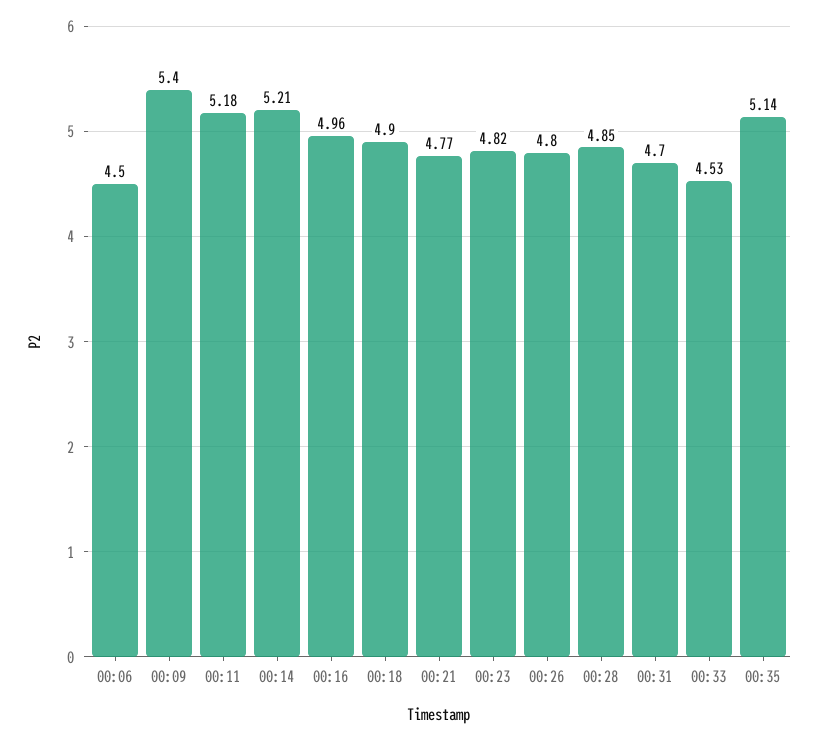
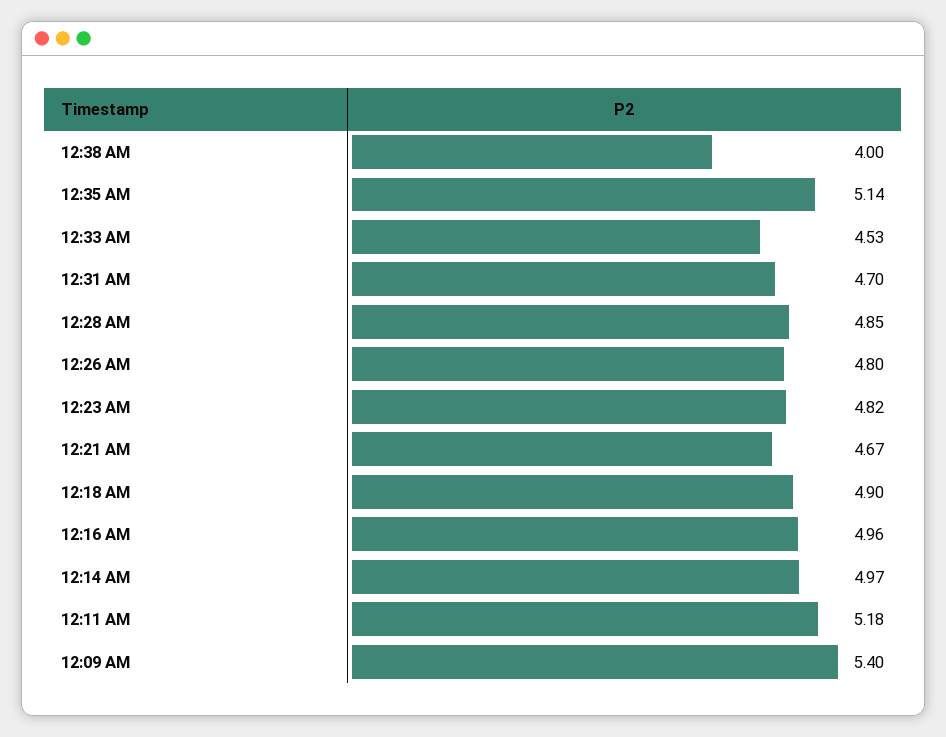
00:06: 4.5 -> none
00:14: 5.21 -> 4.97
00:21: 4.77 -> 4.67
12:38 AM: none -> 4

